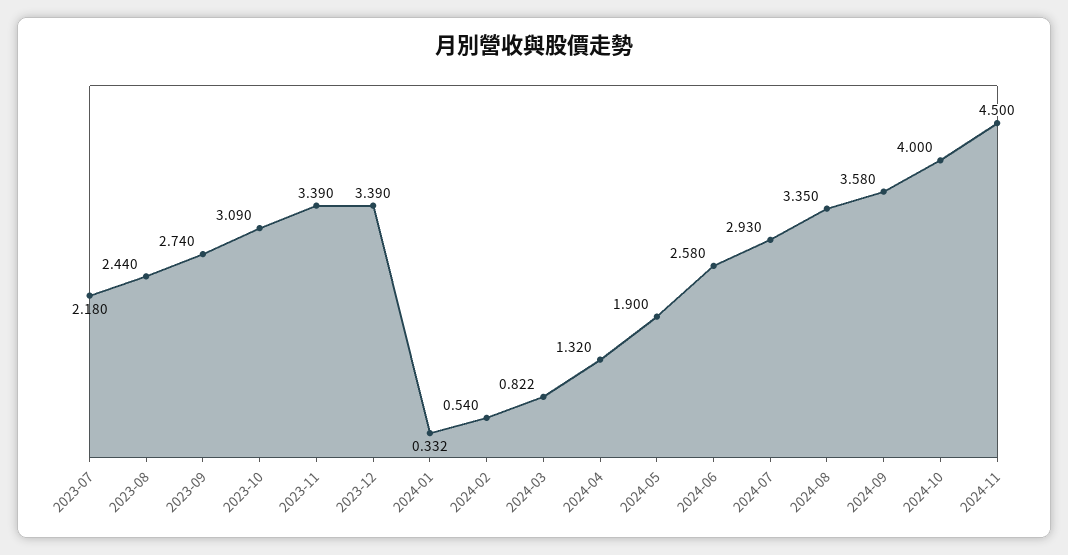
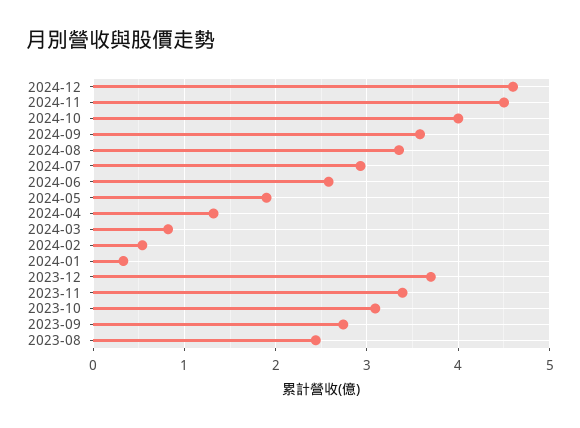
2023-07: 2.18 -> none
2023-12: 3.39 -> 3.7
2024-12: none -> 4.6

